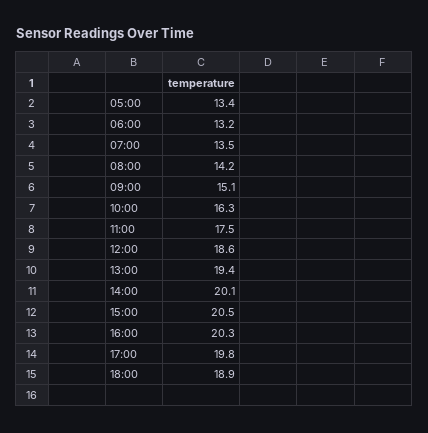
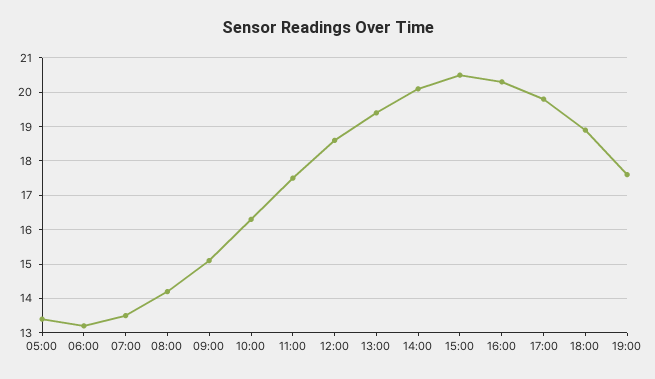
19:00: none -> 17.5

